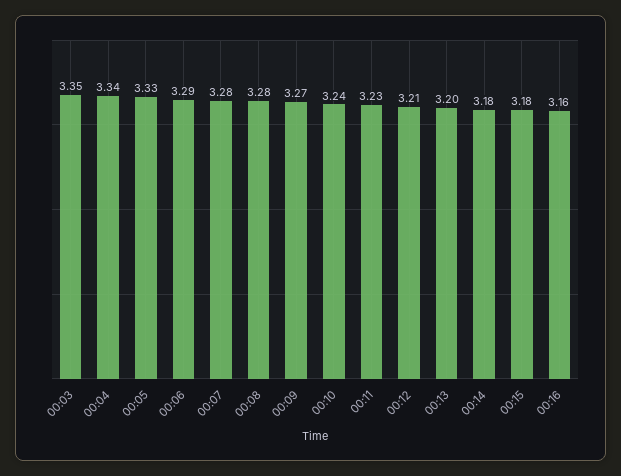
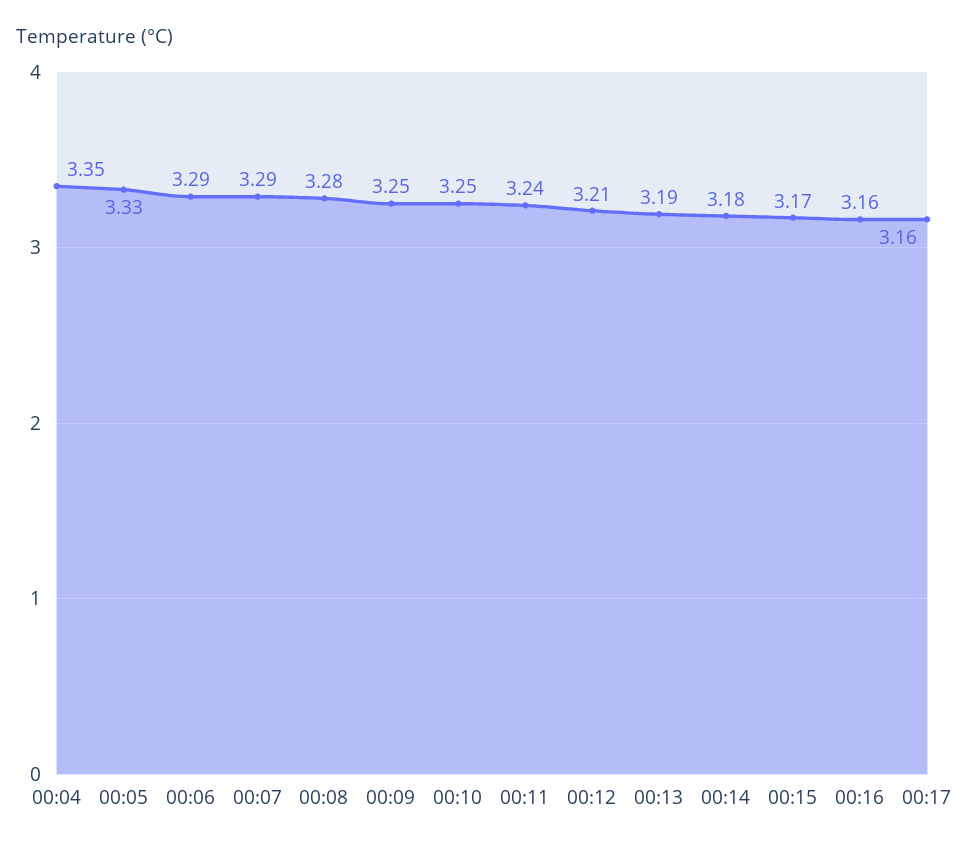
00:03: 3.35 -> none
00:04: 3.34 -> 3.35
00:07: 3.28 -> 3.29
00:09: 3.27 -> 3.25
00:10: 3.24 -> 3.25
00:11: 3.23 -> 3.24
00:13: 3.2 -> 3.19
00:15: 3.18 -> 3.17
00:17: none -> 3.16

